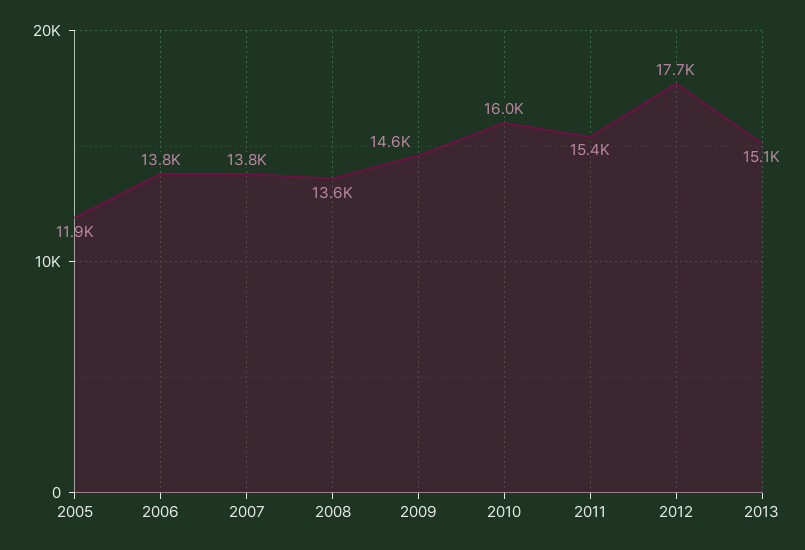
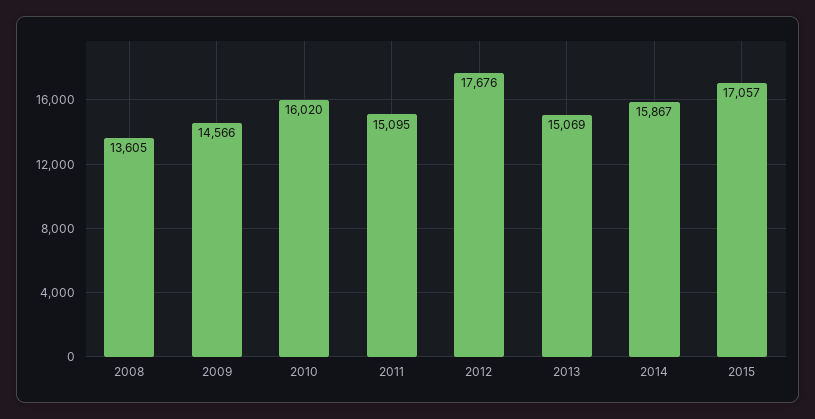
2005: 11900 -> none
2006: 13800 -> none
2007: 13800 -> none
2011: 15400 -> 15095
2014: none -> 15867
2015: none -> 17057

